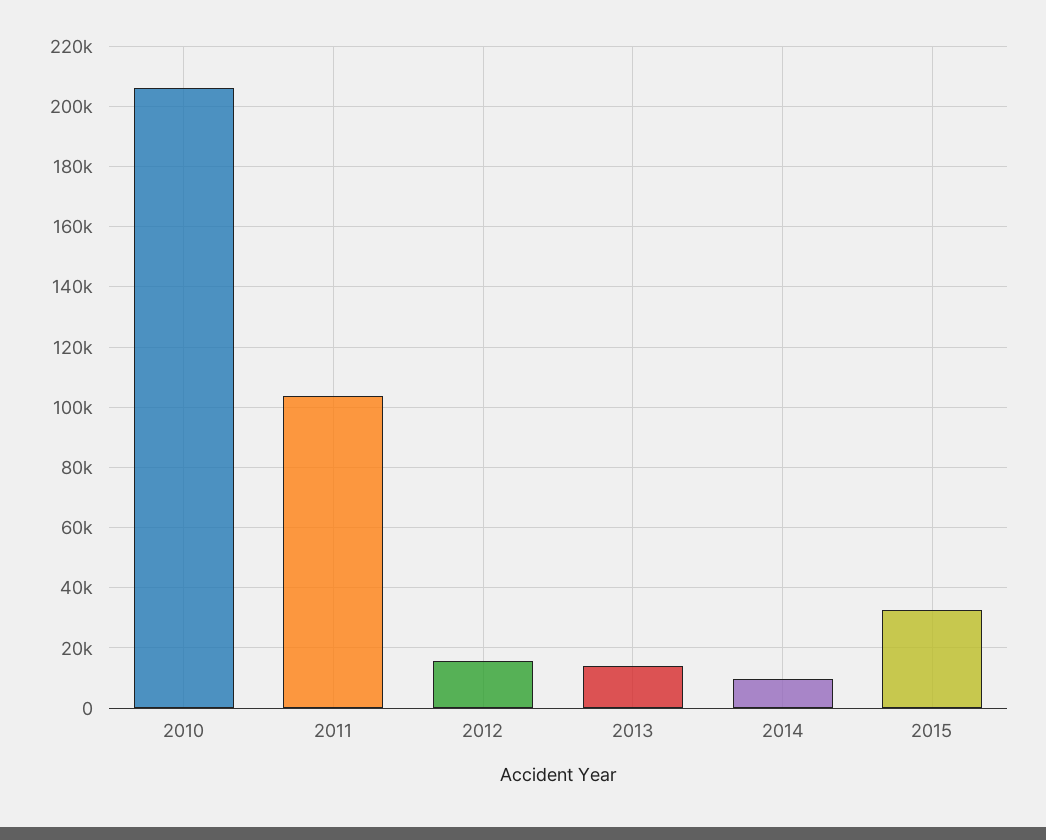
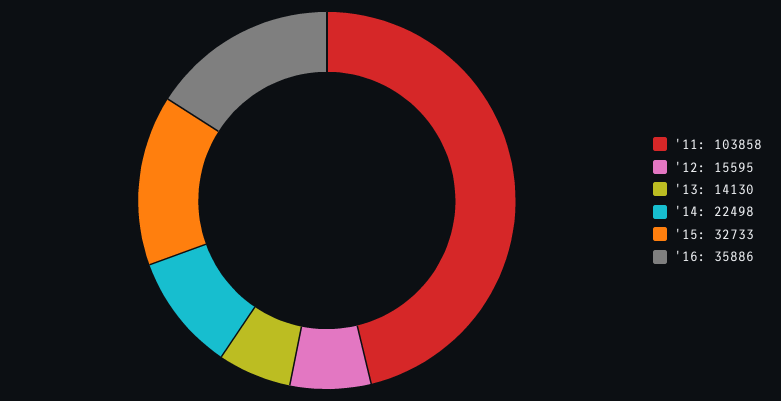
2010: 206000 -> none
2014: 10000 -> 22498
'16: none -> 35886

